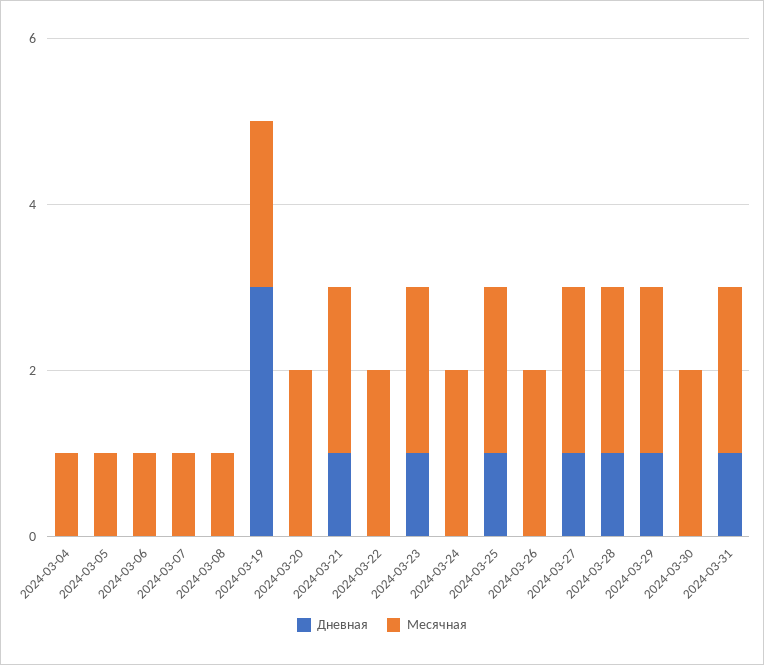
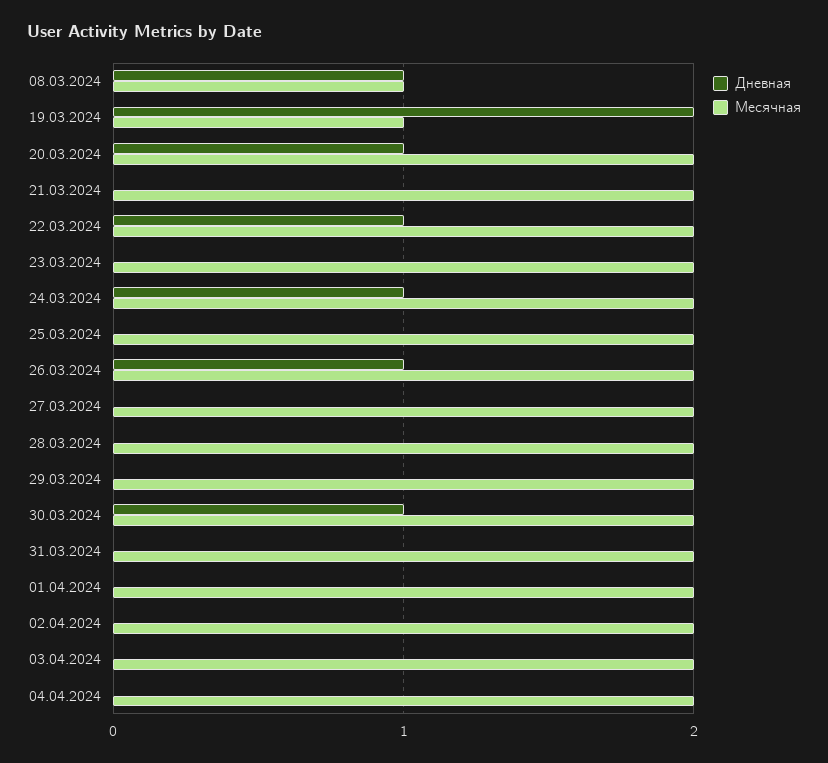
Дневная, 2024-03-04: 0 -> none
Месячная, 2024-03-04: 1 -> none
Дневная, 2024-03-05: 0 -> none
Месячная, 2024-03-05: 1 -> none
Дневная, 2024-03-06: 0 -> none
Месячная, 2024-03-06: 1 -> none
Дневная, 2024-03-07: 0 -> none
Месячная, 2024-03-07: 1 -> none
Дневная, 2024-03-08: 0 -> 1
Дневная, 2024-03-19: 3 -> 2
Месячная, 2024-03-19: 2 -> 1
Дневная, 2024-03-20: 0 -> 1
Дневная, 2024-03-21: 1 -> 0
Дневная, 2024-03-22: 0 -> 1
Дневная, 2024-03-23: 1 -> 0
Дневная, 2024-03-24: 0 -> 1
Дневная, 2024-03-25: 1 -> 0
Дневная, 2024-03-26: 0 -> 1
Дневная, 2024-03-27: 1 -> 0
Дневная, 2024-03-28: 1 -> 0
Дневная, 2024-03-29: 1 -> 0
Дневная, 2024-03-30: 0 -> 1
Дневная, 2024-03-31: 1 -> 0
Дневная, 01.04.2024: none -> 0
Месячная, 01.04.2024: none -> 2
Дневная, 02.04.2024: none -> 0
Месячная, 02.04.2024: none -> 2
Дневная, 03.04.2024: none -> 0
Месячная, 03.04.2024: none -> 2
Дневная, 04.04.2024: none -> 0
Месячная, 04.04.2024: none -> 2

